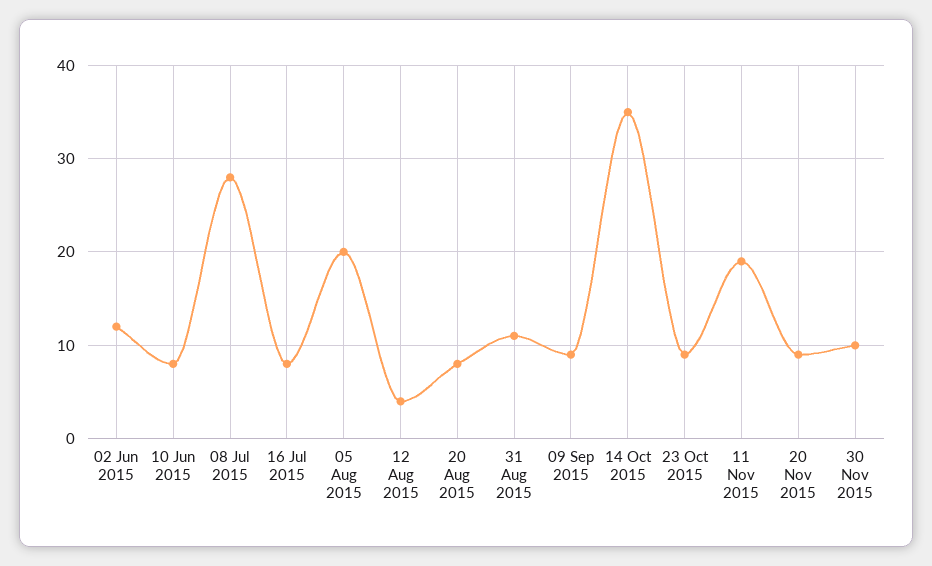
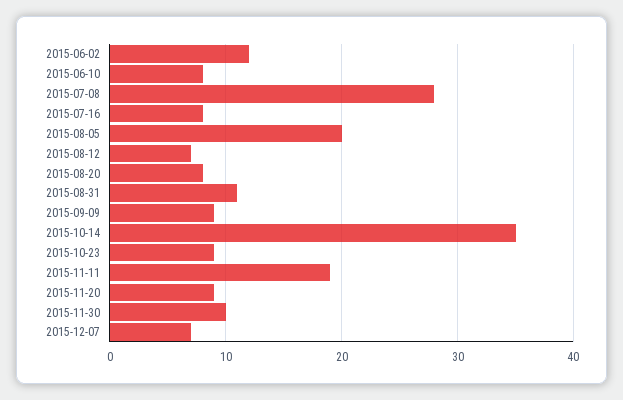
12 Aug 2015: 4 -> 7
2015-12-07: none -> 7

